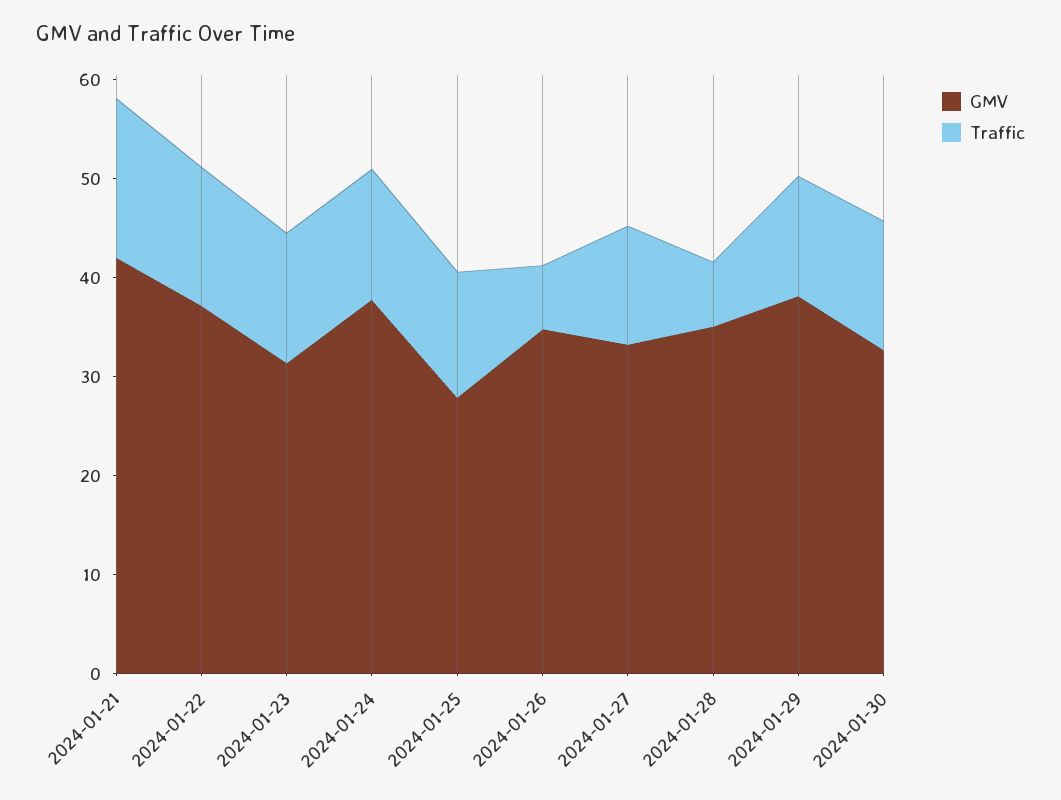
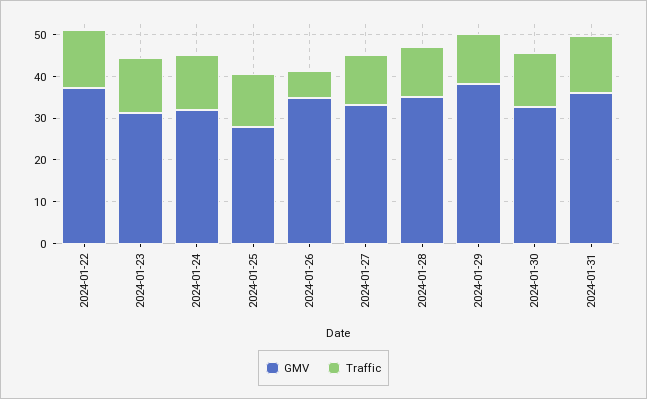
GMV, 2024-01-21: 42 -> none
Traffic, 2024-01-21: 16 -> none
GMV, 2024-01-24: 38 -> 32
Traffic, 2024-01-28: 6 -> 12
GMV, 2024-01-31: none -> 36
Traffic, 2024-01-31: none -> 14

